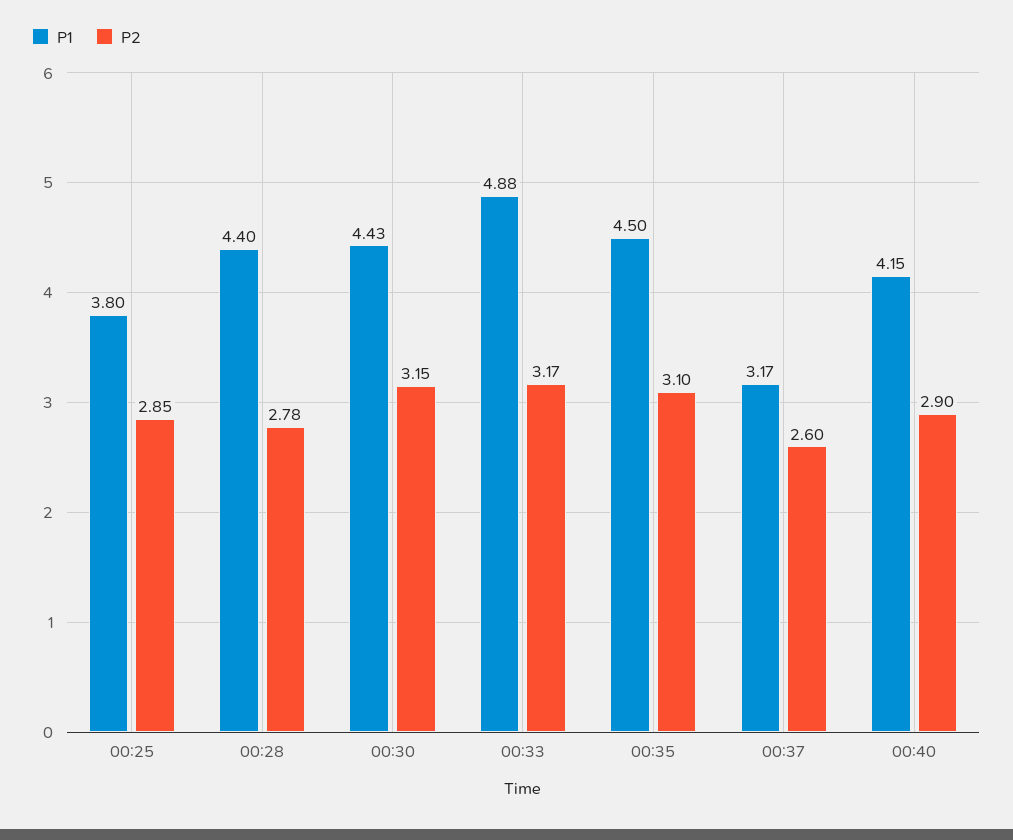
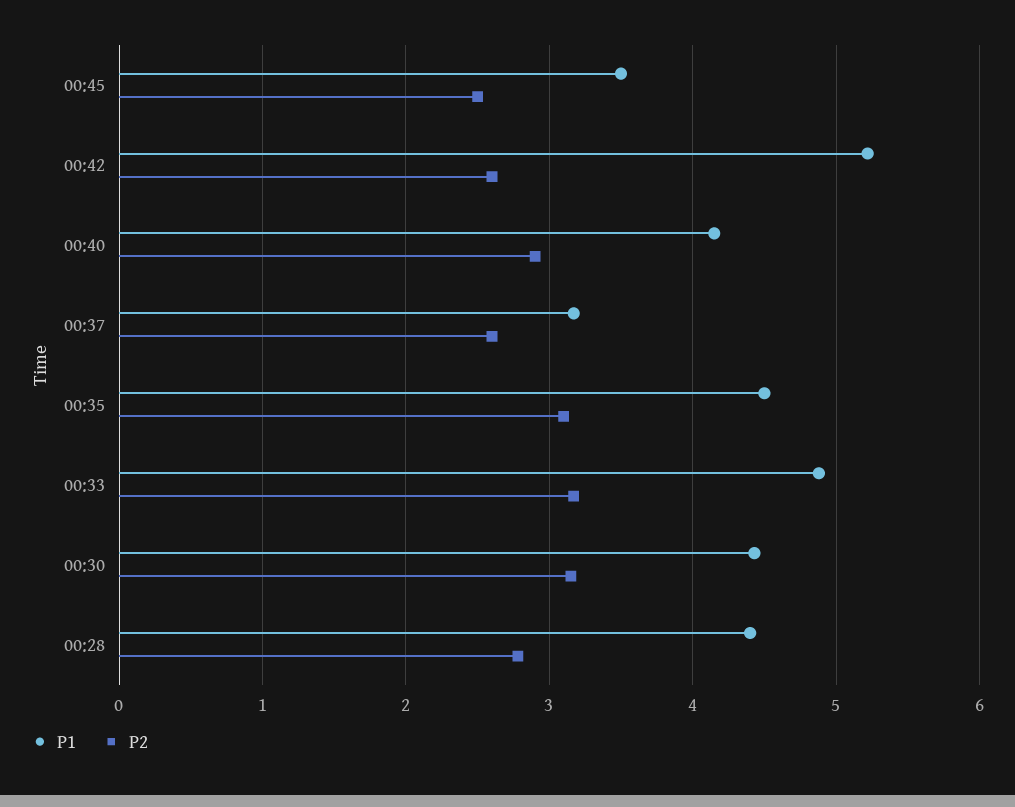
P1, 00:25: 3.8 -> none
P2, 00:25: 2.85 -> none
P1, 00:45: none -> 3.5
P2, 00:45: none -> 2.5
P1, 00:42: none -> 5.2
P2, 00:42: none -> 2.6

